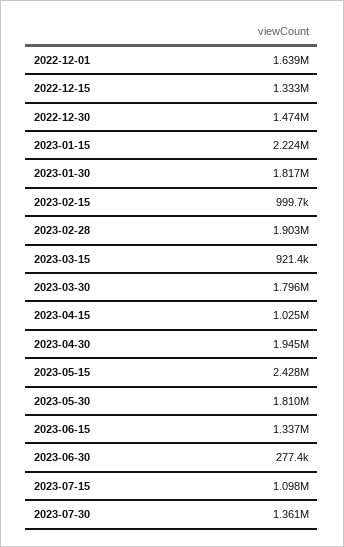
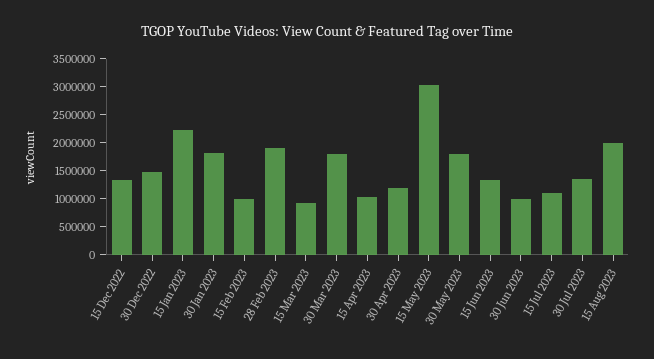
2022-12-01: 1639000 -> none
2023-04-30: 1945000 -> 1250000
2023-05-15: 2428000 -> 3000000
2023-06-30: 277400 -> 1000000
15 Aug 2023: none -> 2000000

